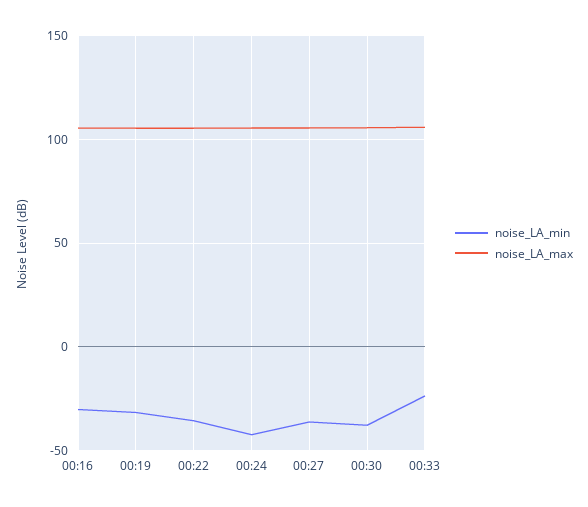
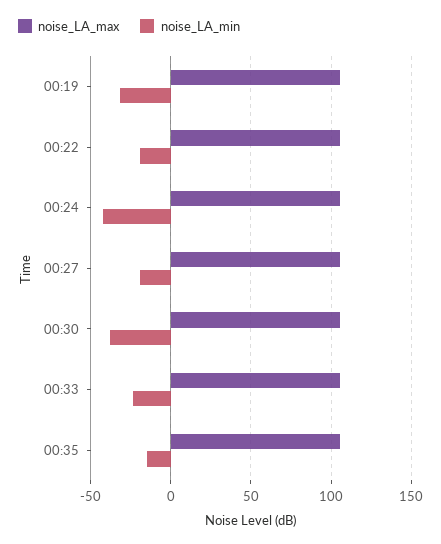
noise_LA_min, 00:16: -30 -> none
noise_LA_max, 00:16: 105 -> none
noise_LA_min, 00:22: -35 -> -20
noise_LA_min, 00:27: -35 -> -20
noise_LA_max, 00:35: none -> 105
noise_LA_min, 00:35: none -> -15

